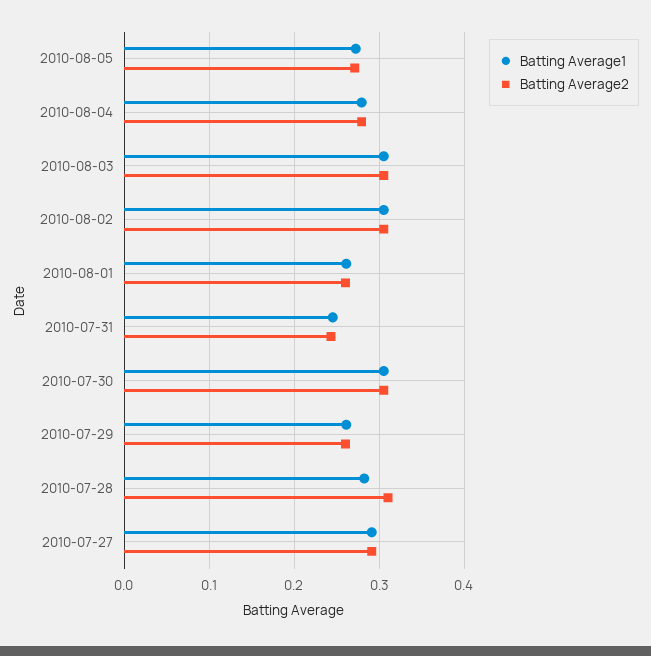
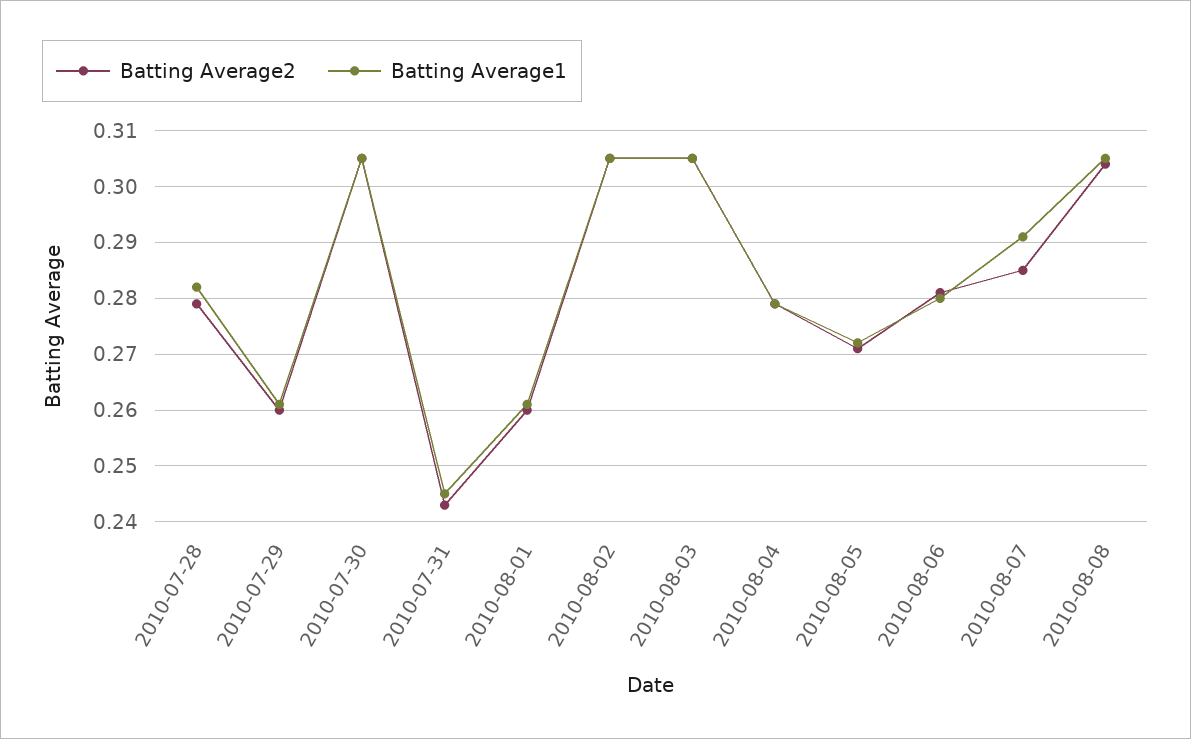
Batting Average2, 2010-07-28: 0.31 -> 0.28
Batting Average1, 2010-07-27: 0.29 -> none
Batting Average2, 2010-07-27: 0.29 -> none
Batting Average2, 2010-08-06: none -> 0.28
Batting Average1, 2010-08-06: none -> 0.28
Batting Average2, 2010-08-07: none -> 0.285
Batting Average1, 2010-08-07: none -> 0.29
Batting Average2, 2010-08-08: none -> 0.305
Batting Average1, 2010-08-08: none -> 0.305

